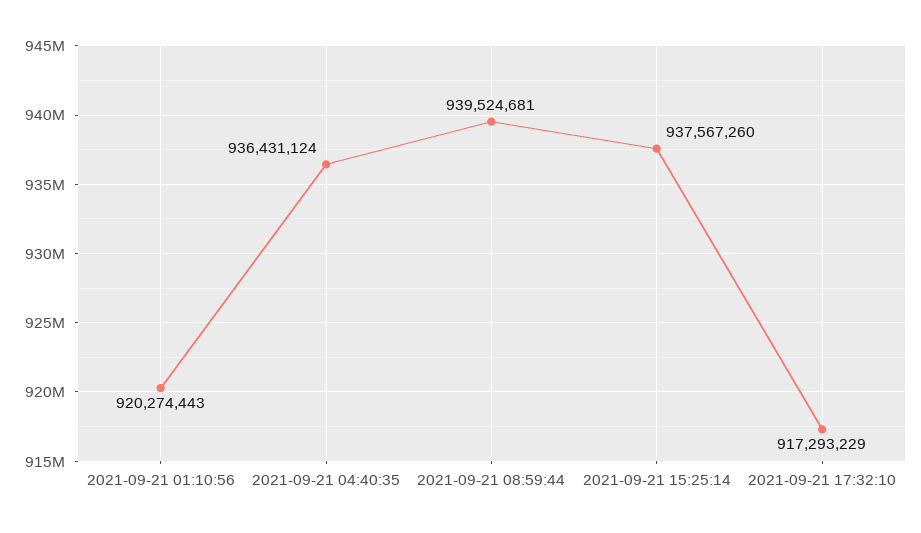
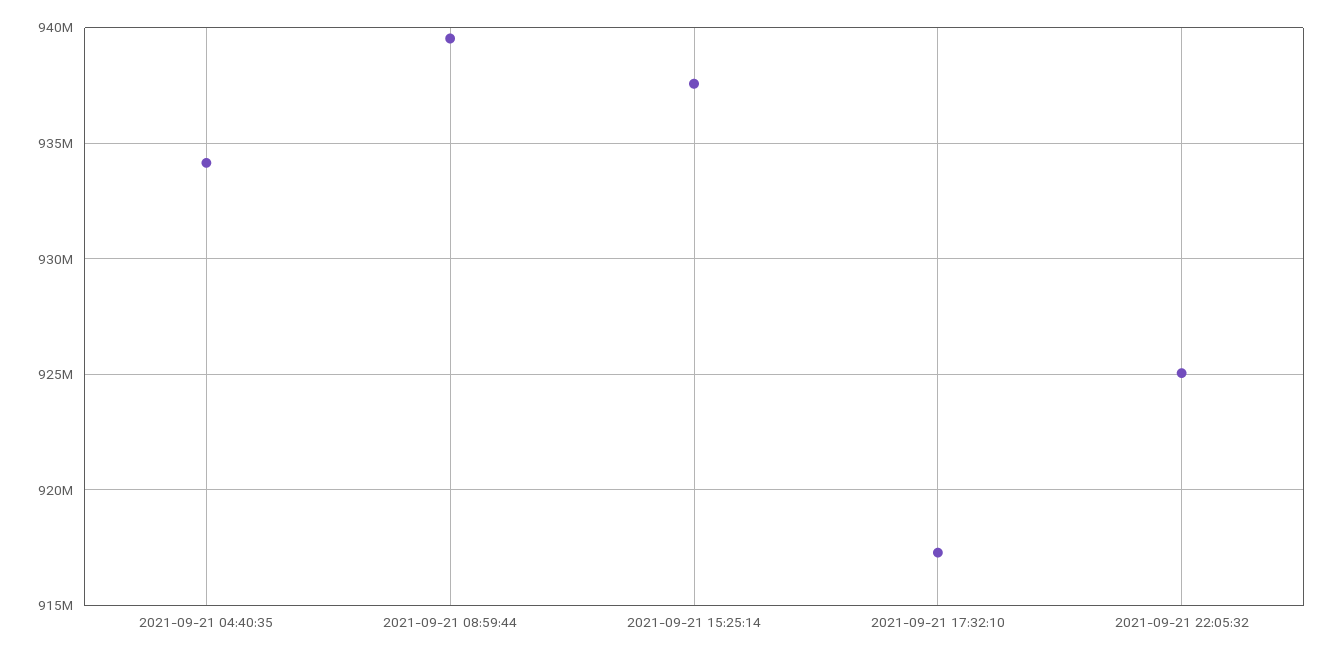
2021-09-21 01:10:56: 920274443 -> none
2021-09-21 04:40:35: 936431124 -> 934000000
2021-09-21 22:05:32: none -> 925000000

